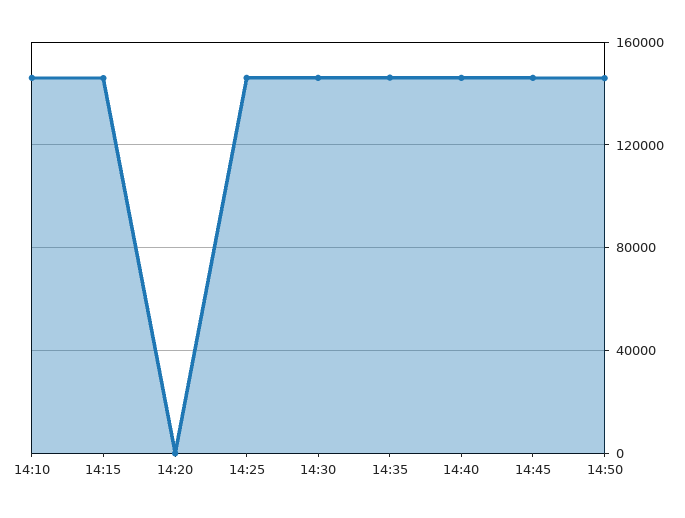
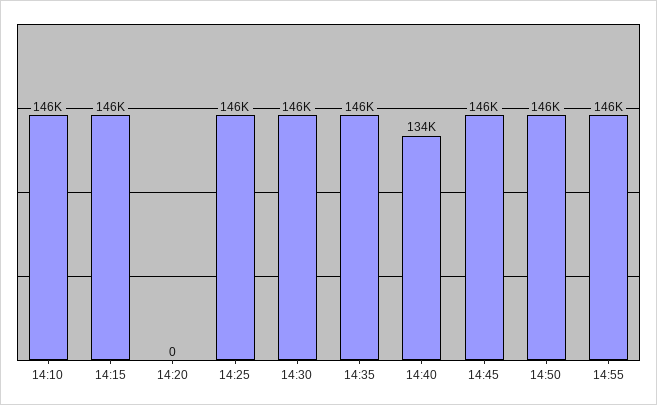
14:40: 145000 -> 134000
14:55: none -> 146000

